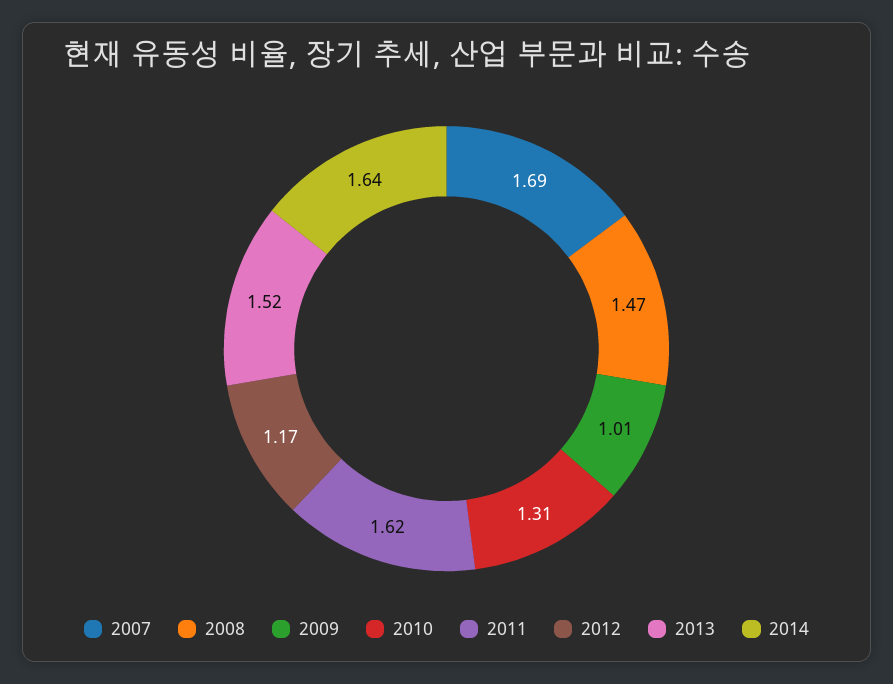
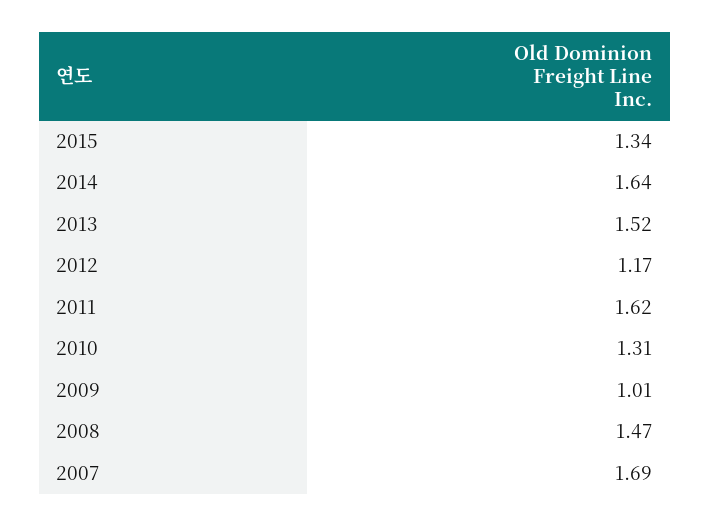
2015: none -> 1.34

